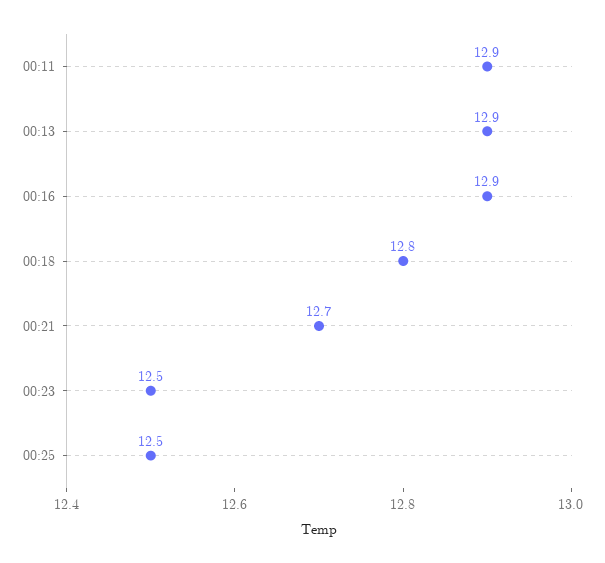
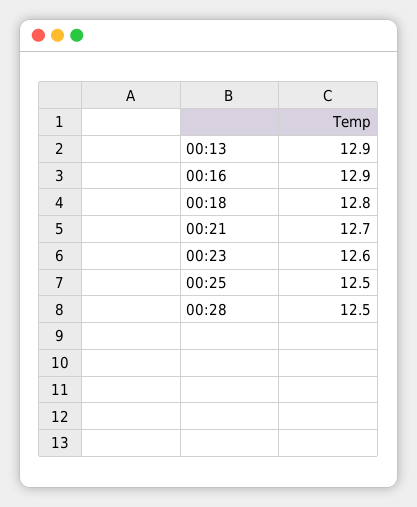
00:11: 12.9 -> none
00:23: 12.5 -> 12.6
00:28: none -> 12.5

